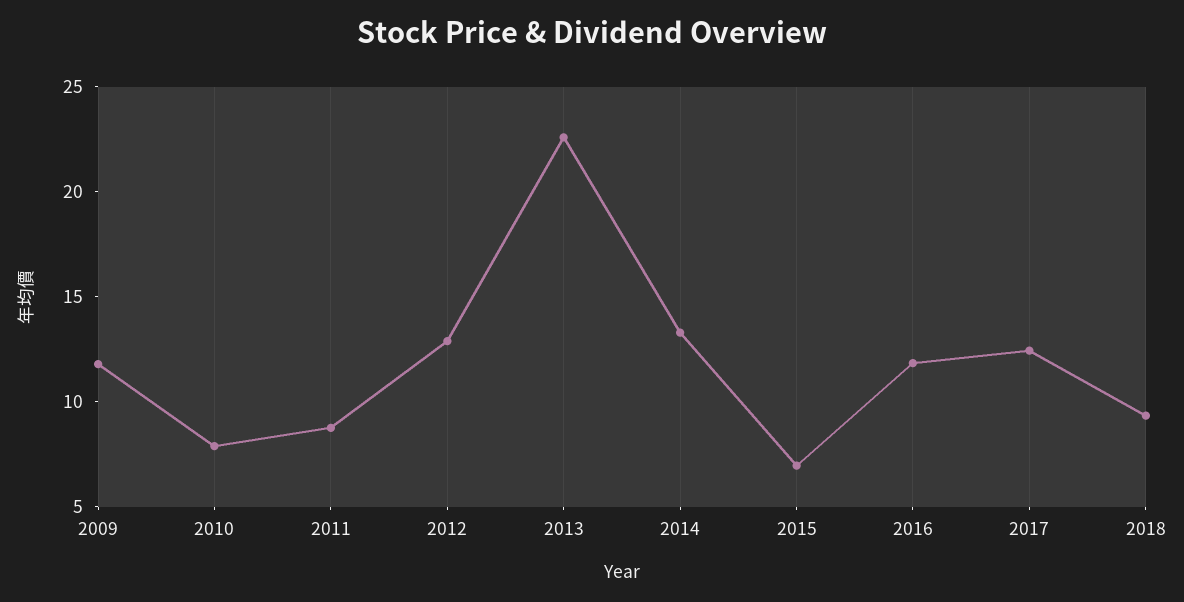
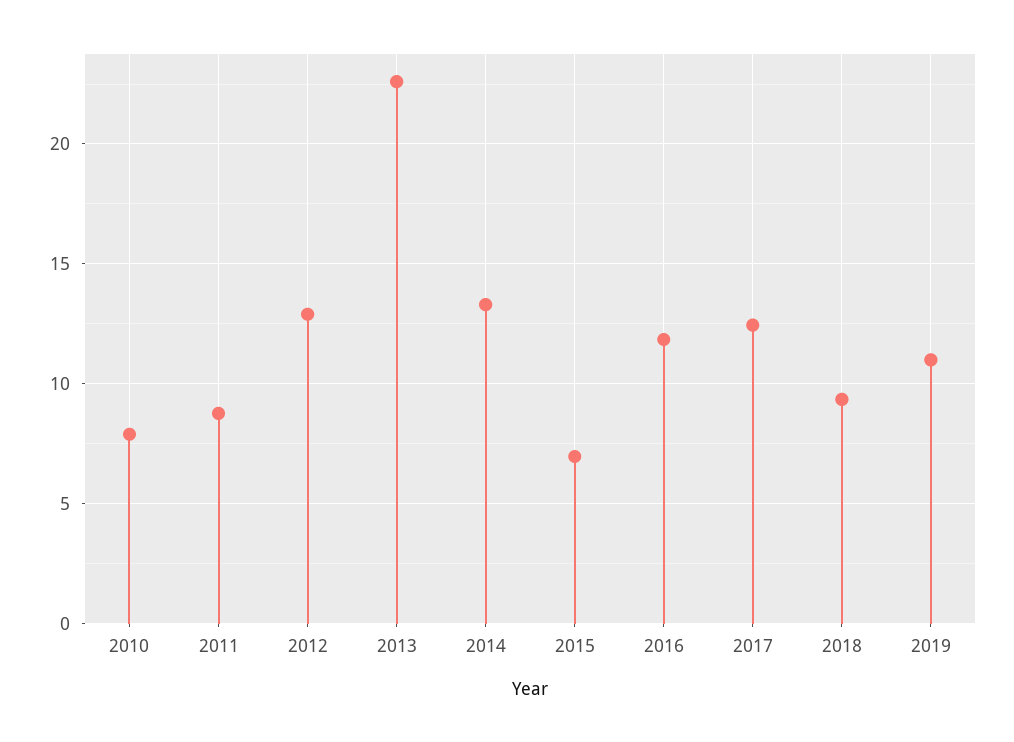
2009: 12 -> none
2019: none -> 11

